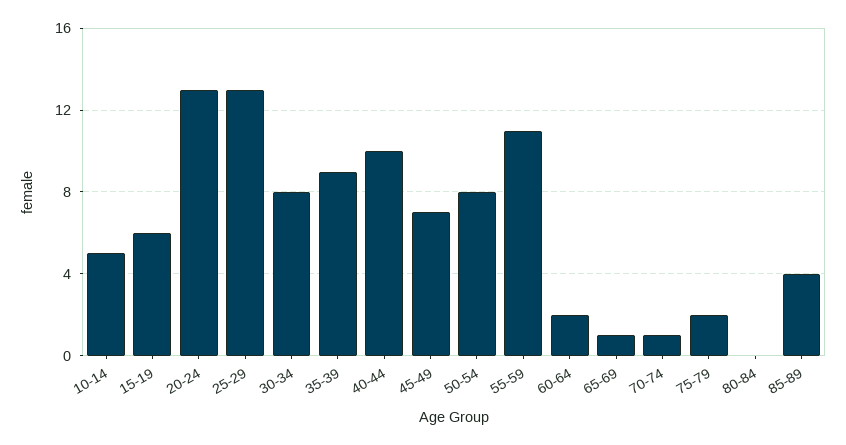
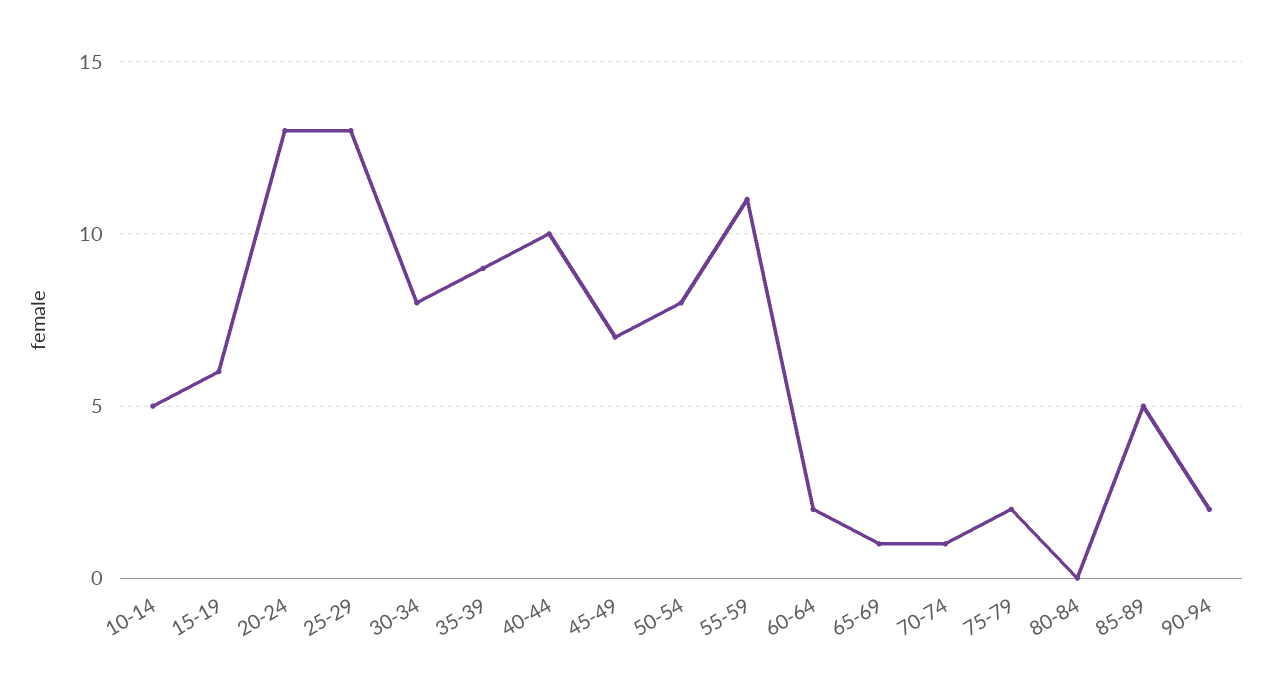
85-89: 4 -> 5
90-94: none -> 2

